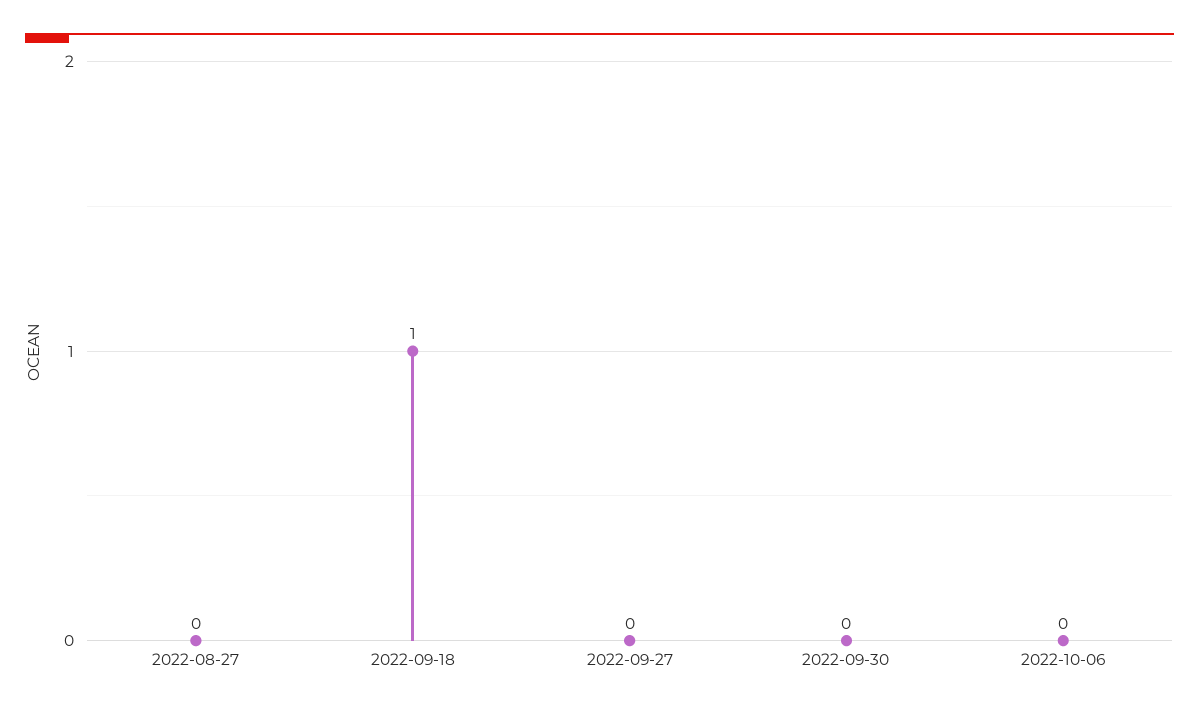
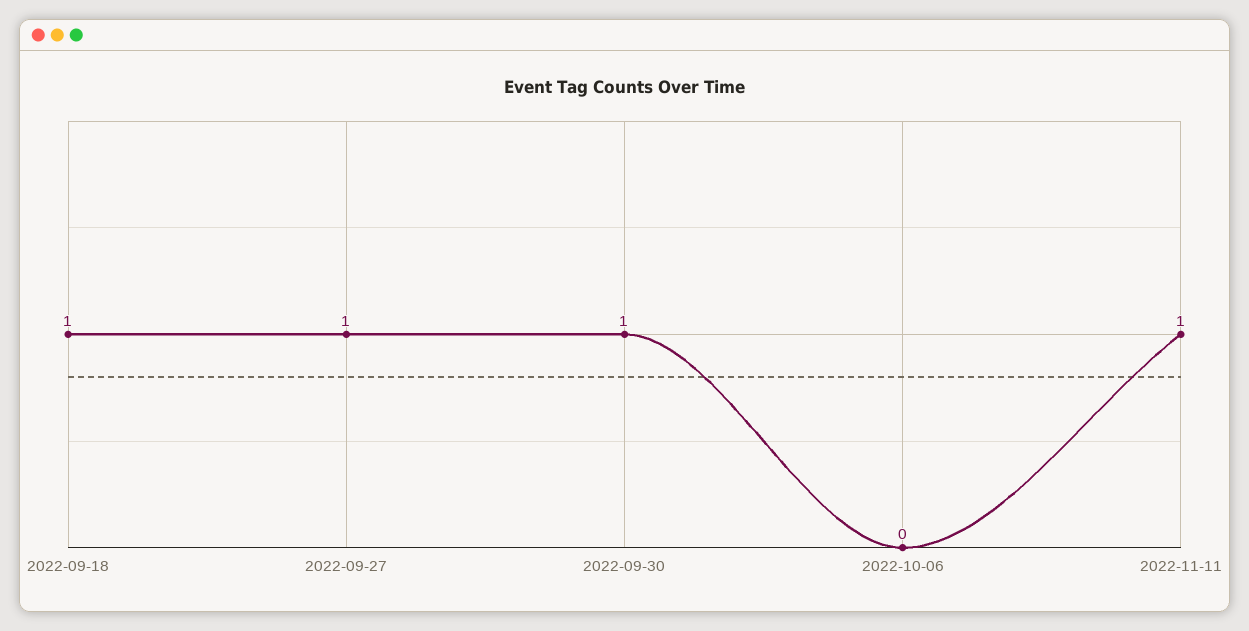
2022-08-27: 0 -> none
2022-09-27: 0 -> 1
2022-09-30: 0 -> 1
2022-11-11: none -> 1

